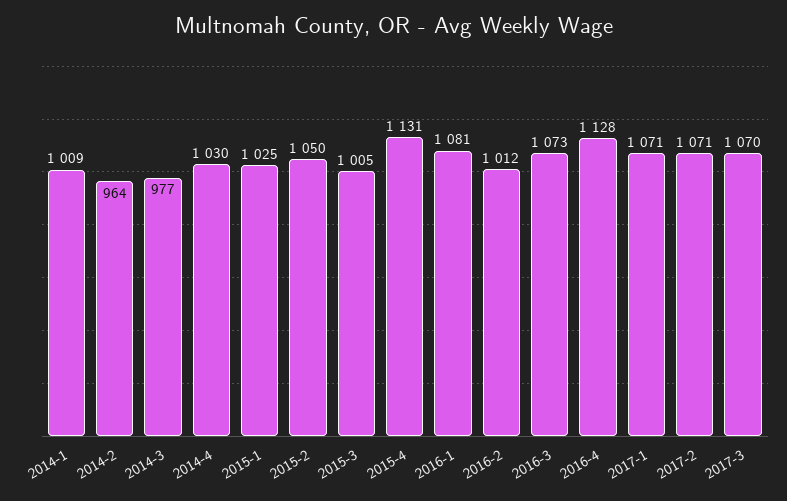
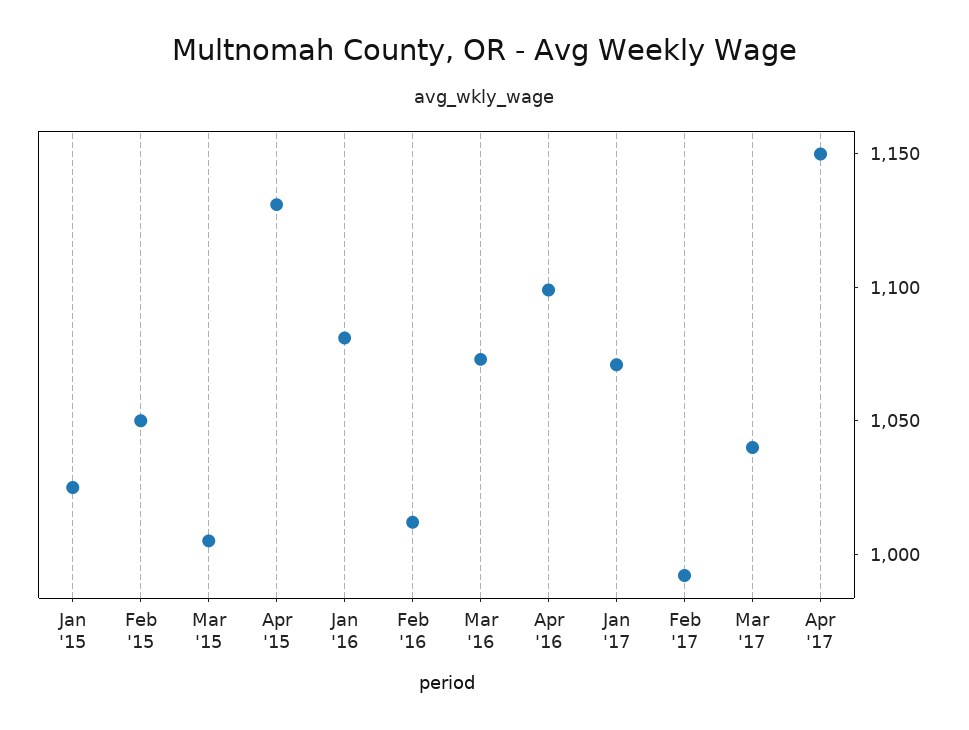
2014-1: 1009 -> none
2014-2: 964 -> none
2014-3: 977 -> none
2014-4: 1030 -> none
2016-4: 1128 -> 1100
2017-2: 1071 -> 990
2017-3: 1070 -> 1040
Apr '17: none -> 1150

